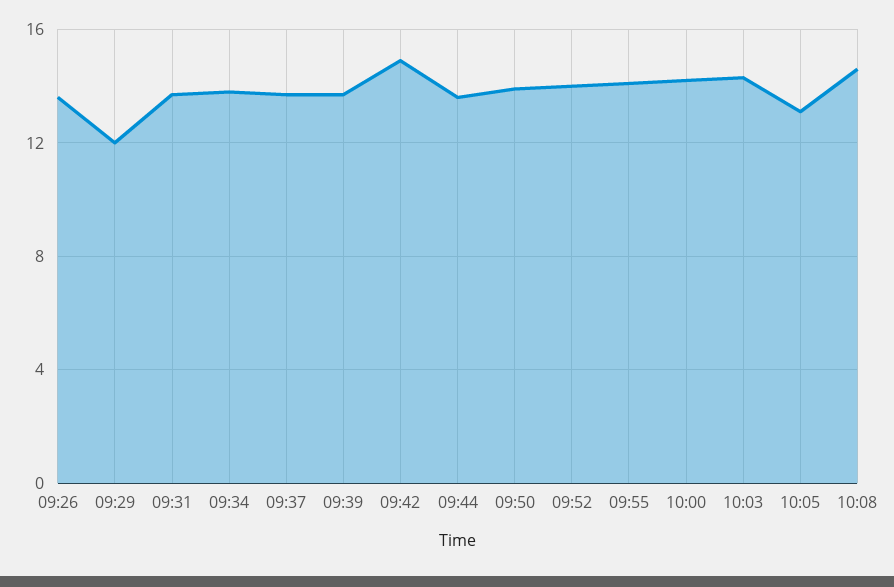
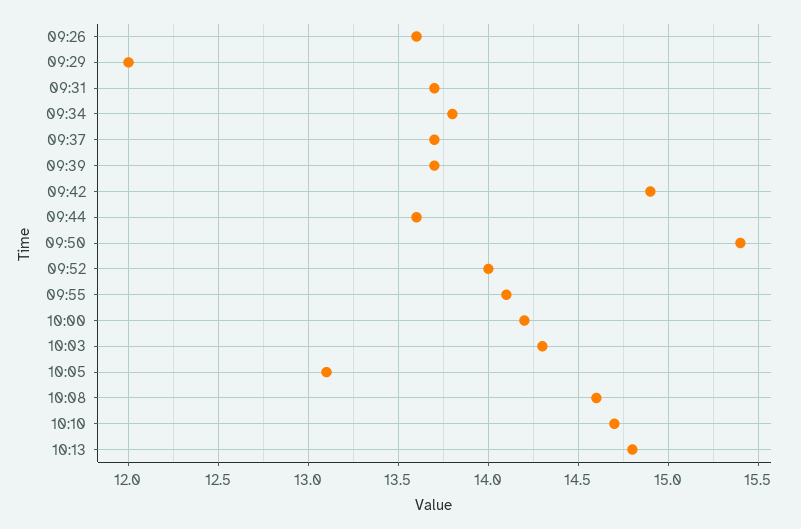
09:50: 14 -> 15.4
10:10: none -> 14.7
10:13: none -> 14.8

